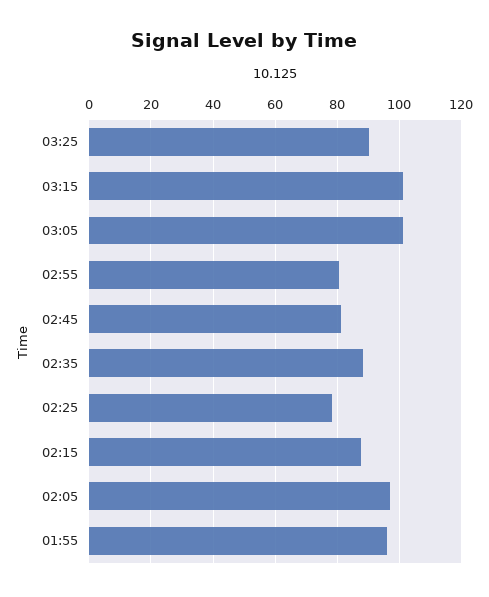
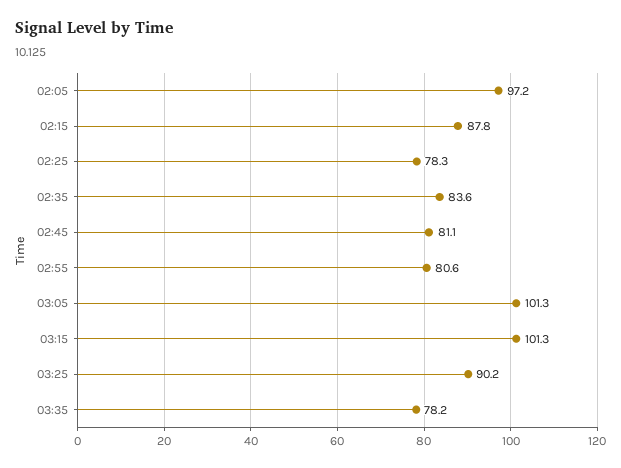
02:35: 88 -> 83.6
01:55: 96 -> none
03:35: none -> 78.2

